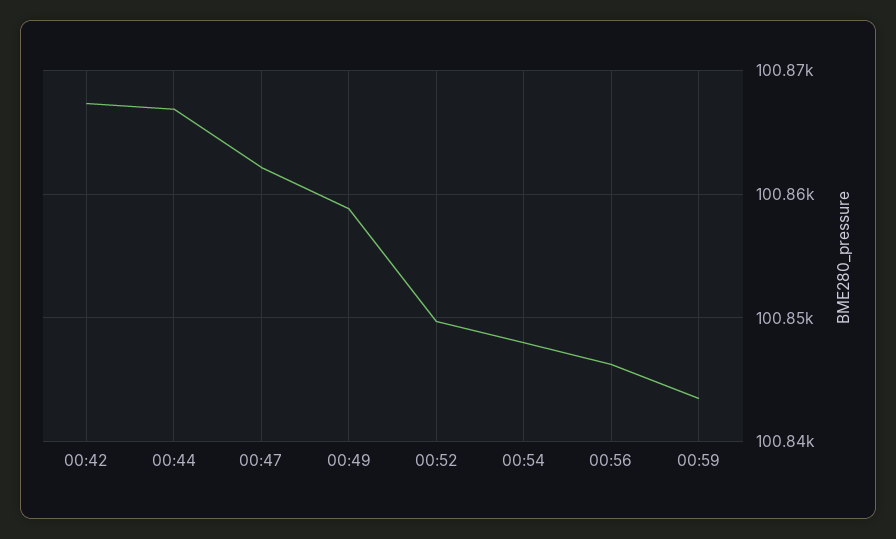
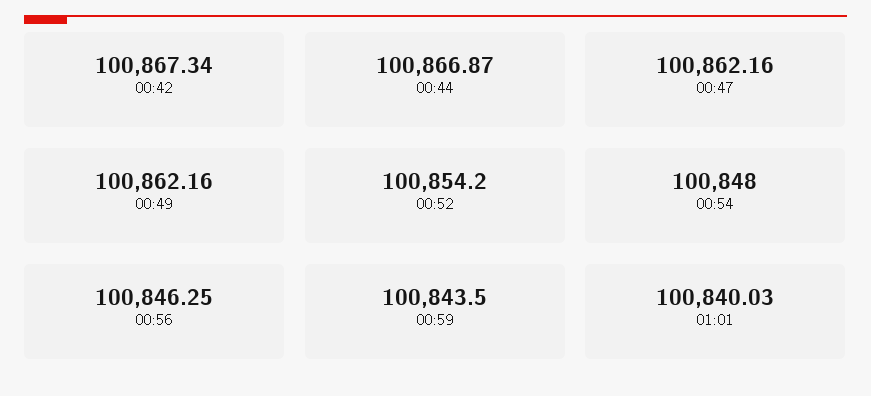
00:49: 100859 -> 100862.16
00:52: 100850 -> 100854.2
01:01: none -> 100840.03

